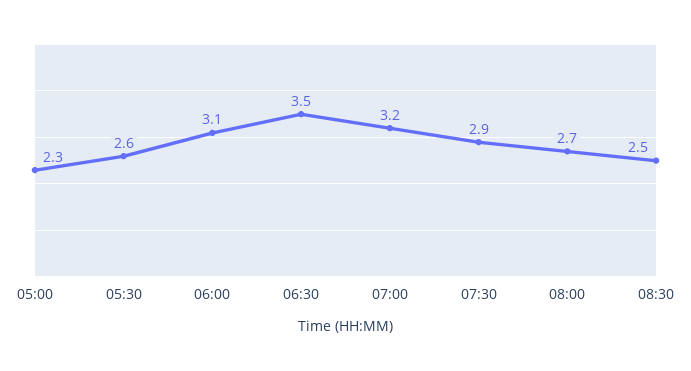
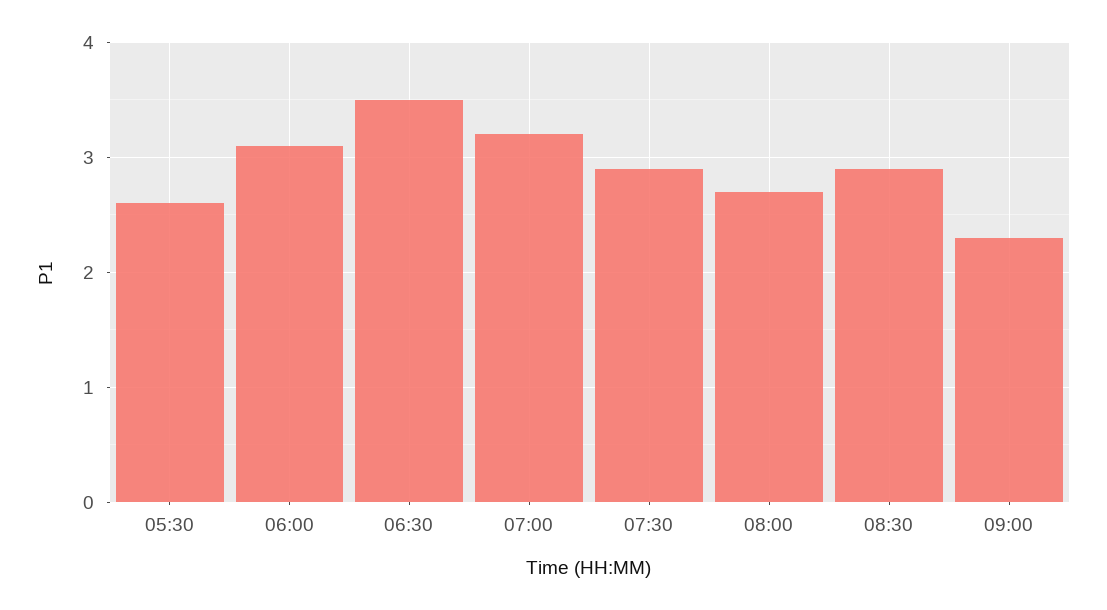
05:00: 2.3 -> none
08:30: 2.5 -> 2.9
09:00: none -> 2.3

